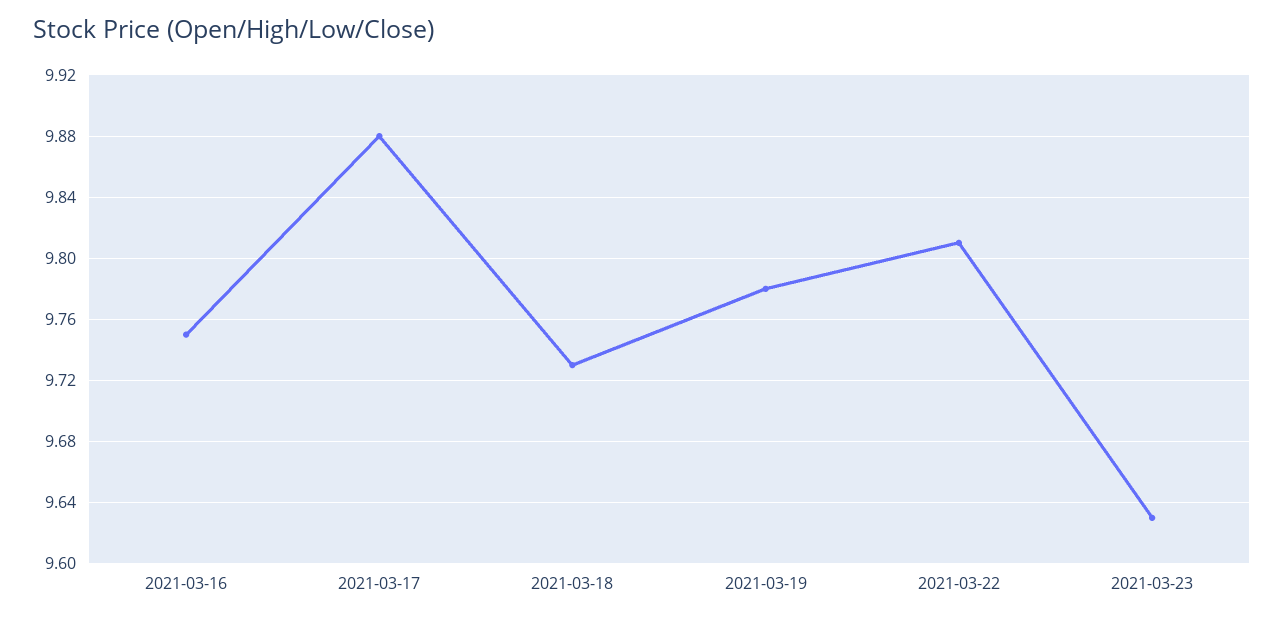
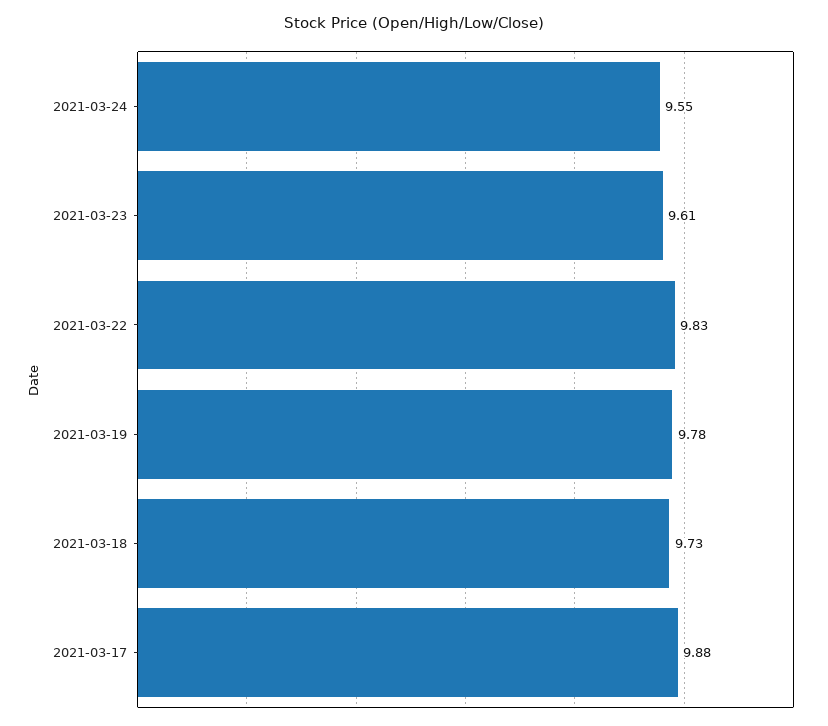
2021-03-16: 9.75 -> none
2021-03-22: 9.81 -> 9.83
2021-03-23: 9.63 -> 9.61
2021-03-24: none -> 9.55

